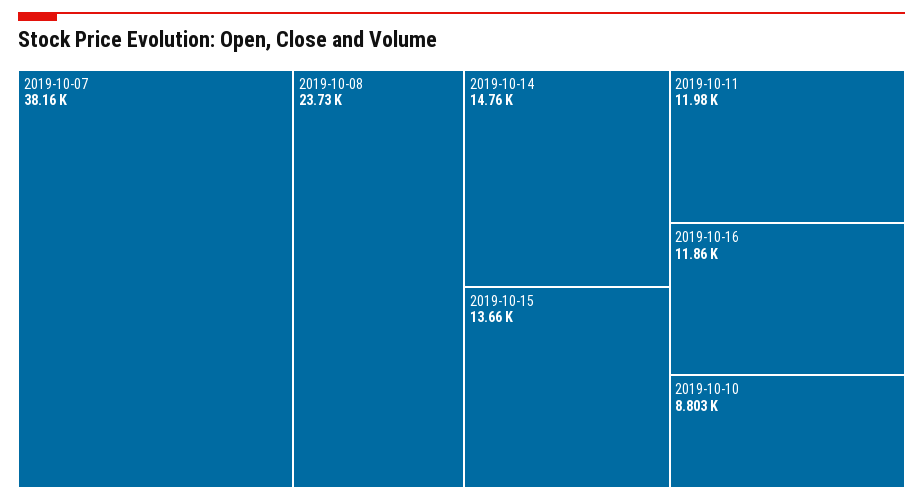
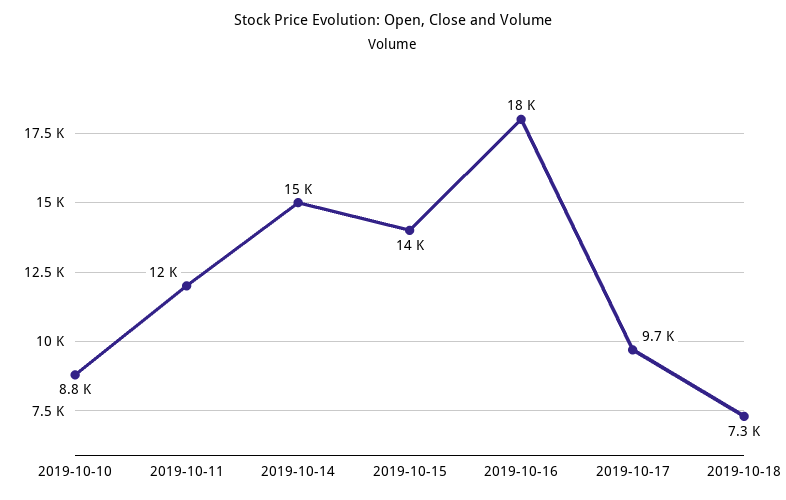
2019-10-07: 38160 -> none
2019-10-08: 23730 -> none
2019-10-16: 11860 -> 18000
2019-10-17: none -> 9700
2019-10-18: none -> 7300

